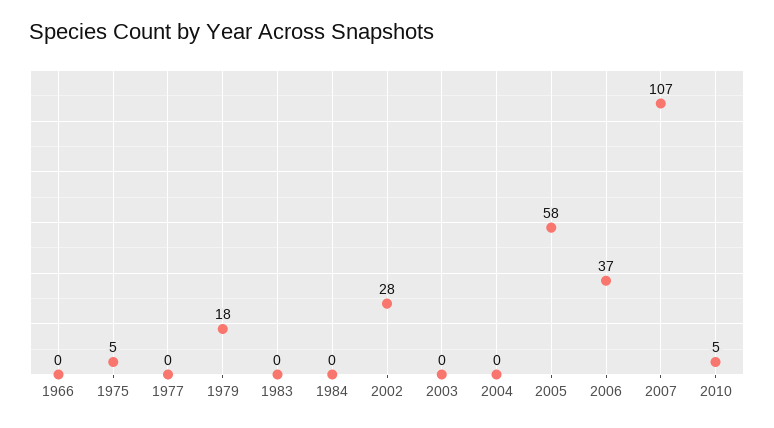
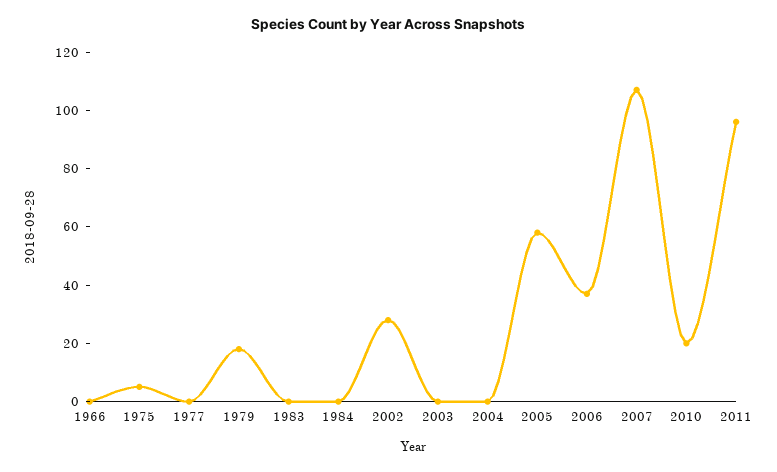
2010: 5 -> 20
2011: none -> 95

